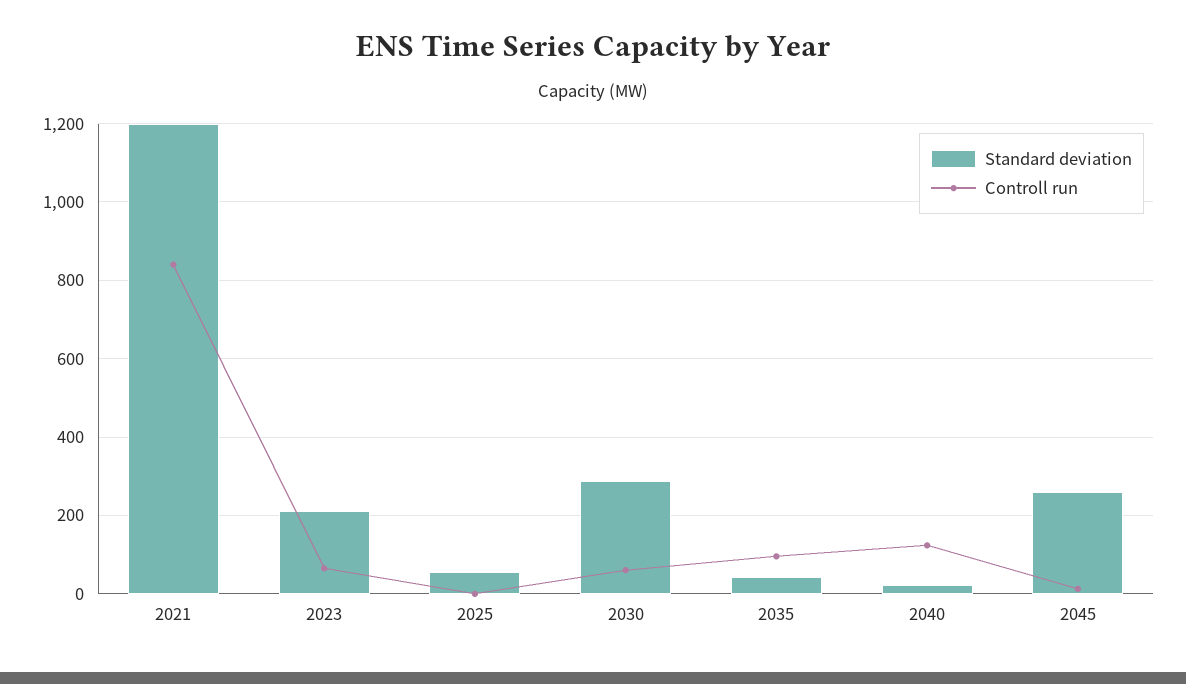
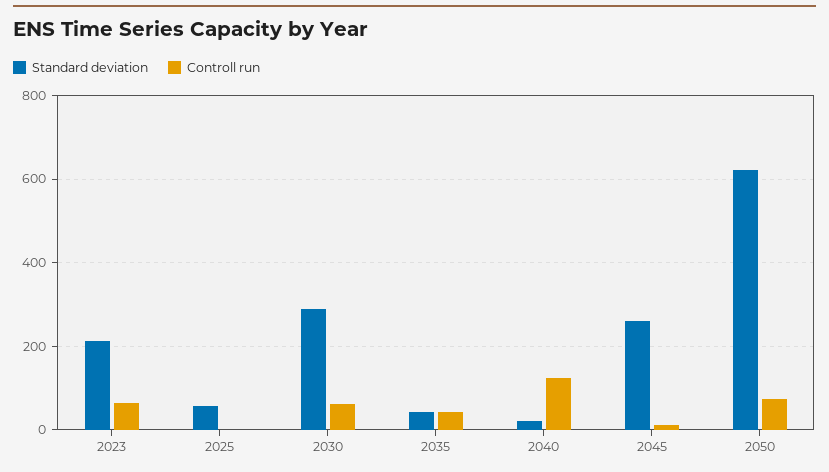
Standard deviation, 2021: 1200 -> none
Controll run, 2021: 840 -> none
Controll run, 2035: 100 -> 40
Standard deviation, 2050: none -> 620
Controll run, 2050: none -> 80

